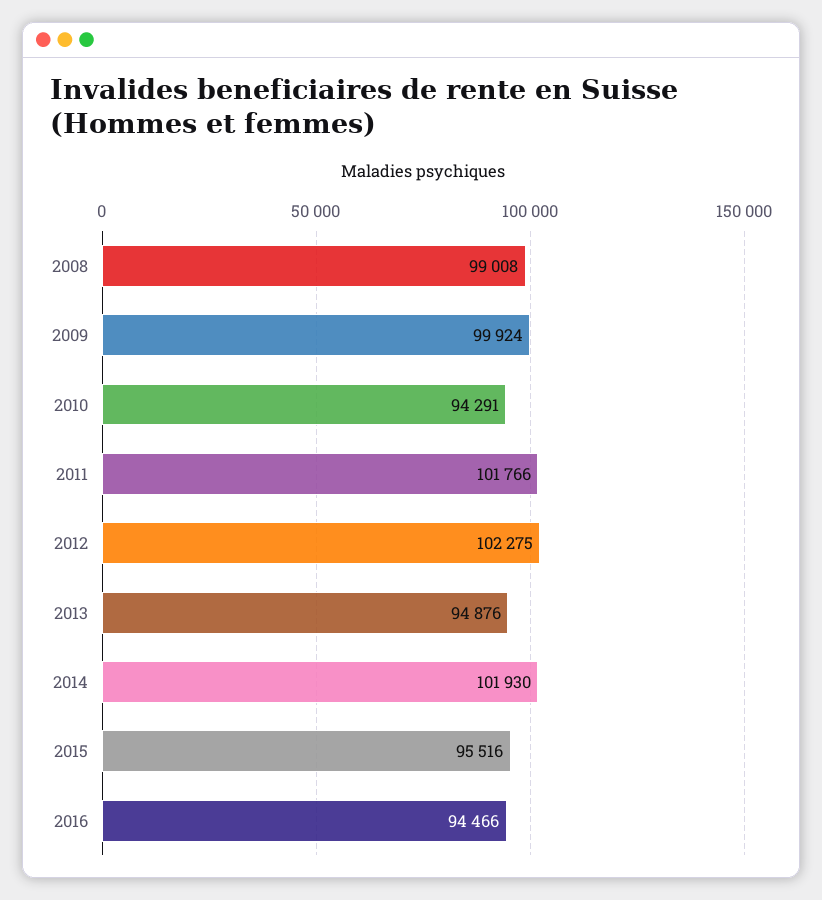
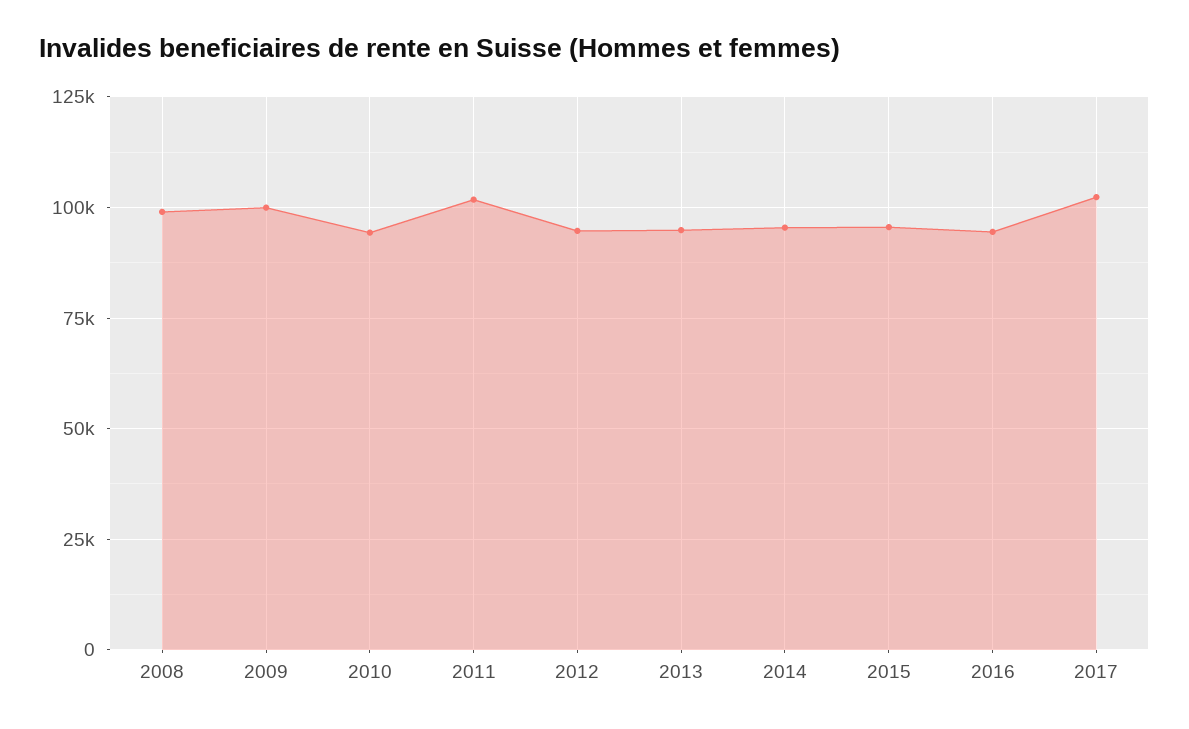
2012: 102275 -> 95000
2014: 101930 -> 95000
2017: none -> 102500

